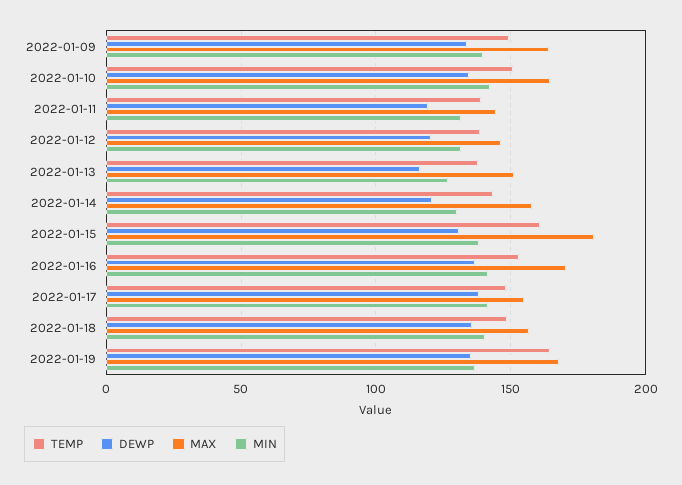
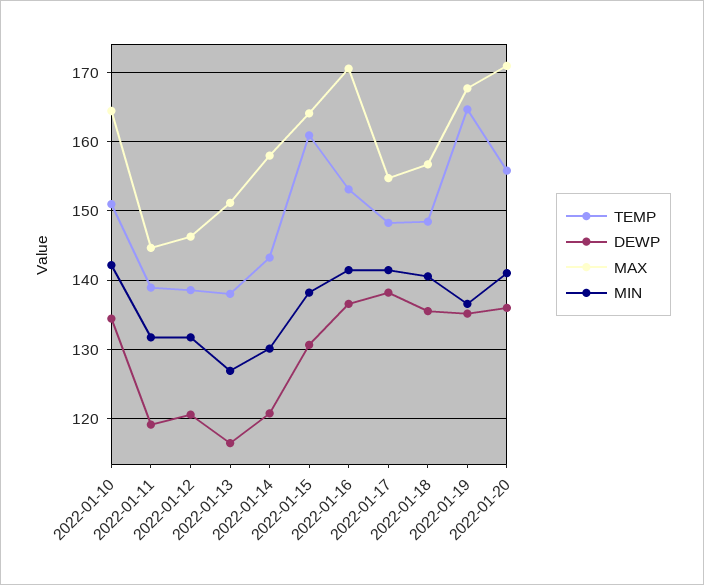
TEMP, 2022-01-09: 150 -> none
DEWP, 2022-01-09: 135 -> none
MAX, 2022-01-09: 165 -> none
MIN, 2022-01-09: 140 -> none
MAX, 2022-01-15: 180 -> 164
TEMP, 2022-01-20: none -> 156
DEWP, 2022-01-20: none -> 136
MAX, 2022-01-20: none -> 171
MIN, 2022-01-20: none -> 141

